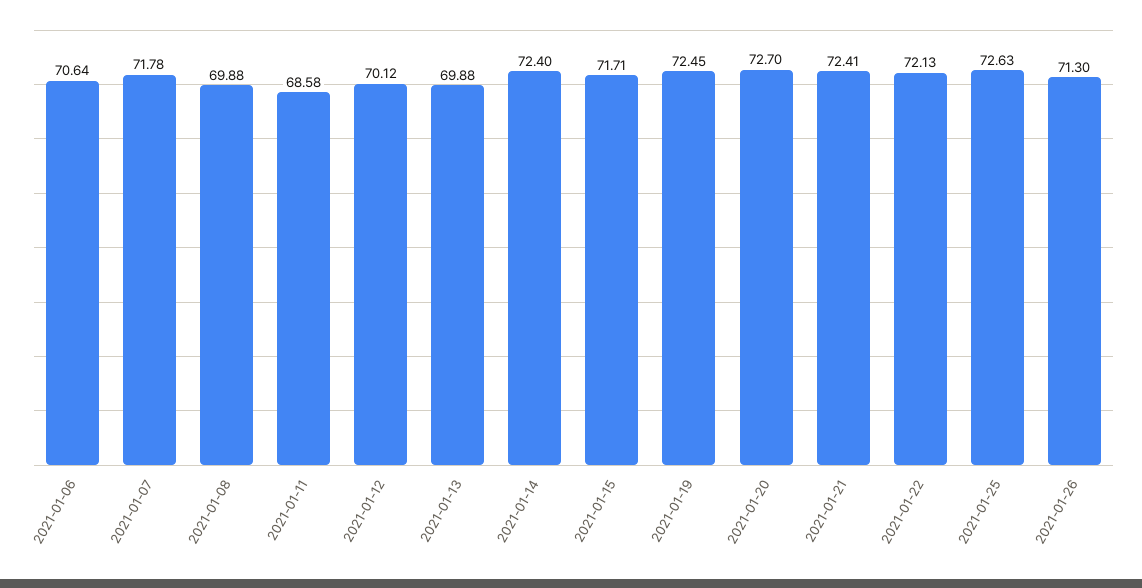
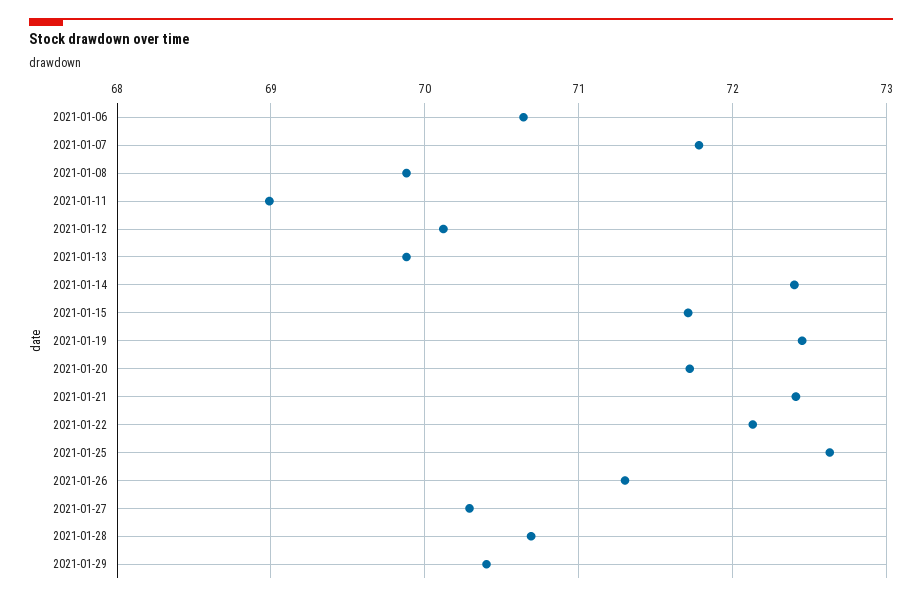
2021-01-11: 68.58 -> 69
2021-01-20: 72.7 -> 71.7
2021-01-27: none -> 70.3
2021-01-28: none -> 70.7
2021-01-29: none -> 70.4

